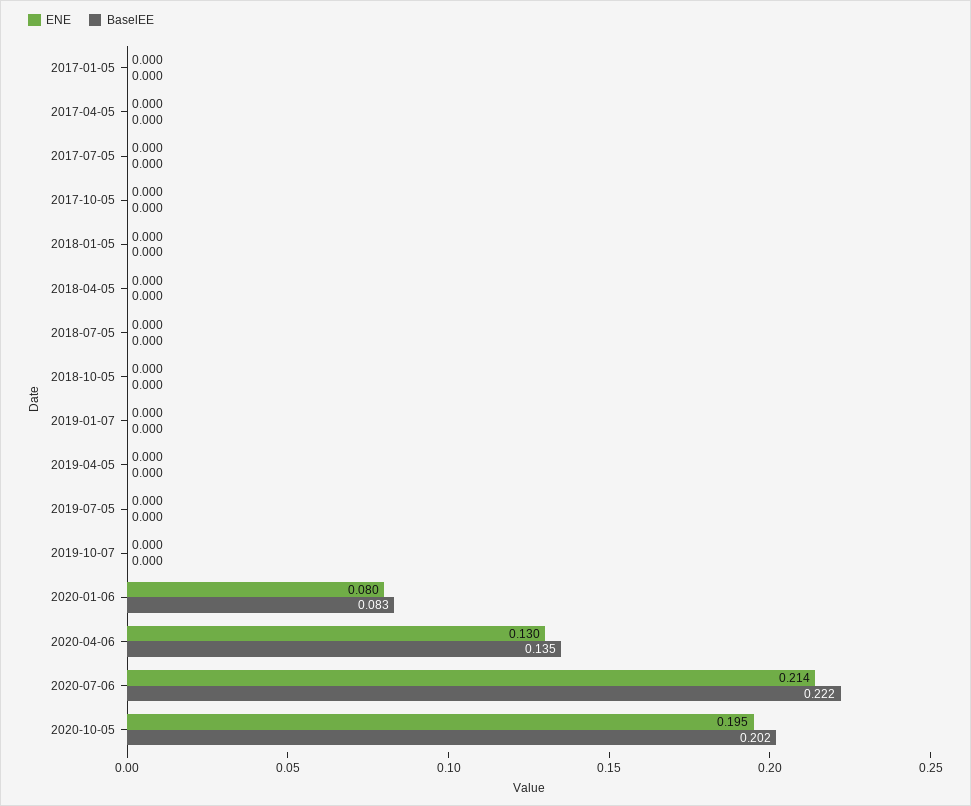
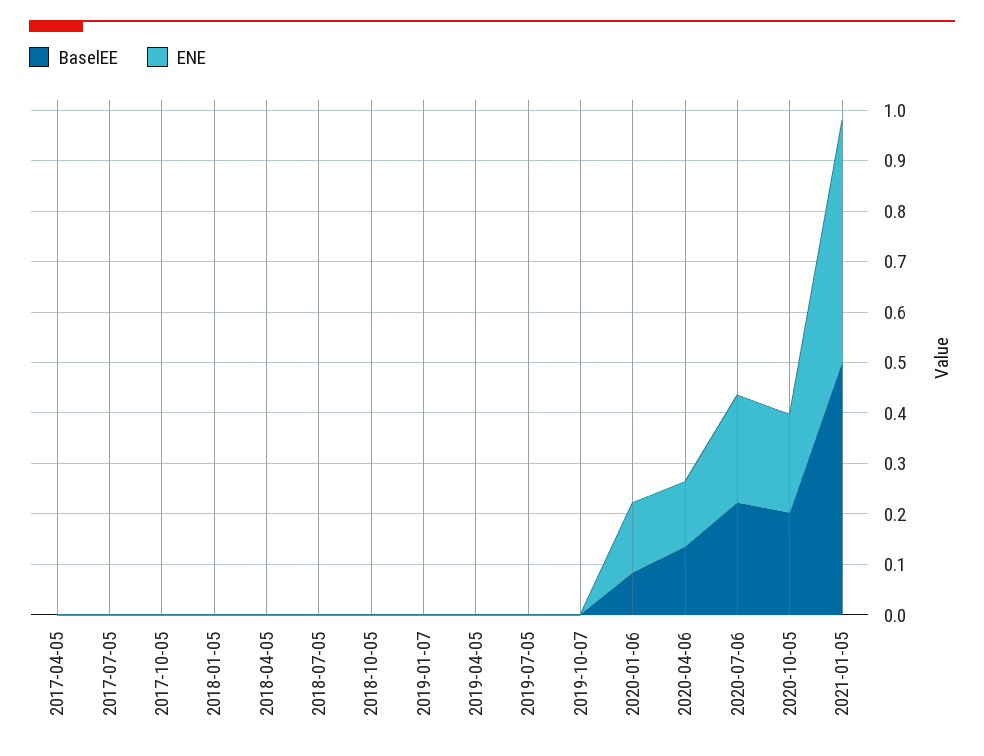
ENE, 2017-01-05: 0 -> none
BaselEE, 2017-01-05: 0 -> none
ENE, 2020-01-06: 0.08 -> 0.14
BaselEE, 2021-01-05: none -> 0.5
ENE, 2021-01-05: none -> 0.48

